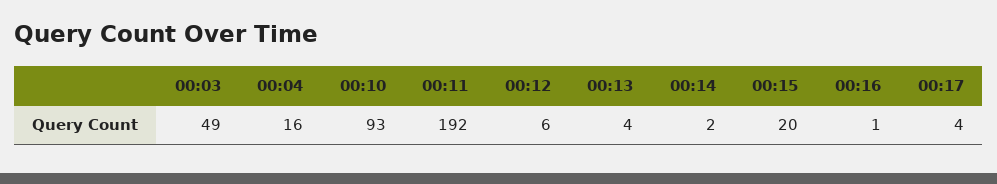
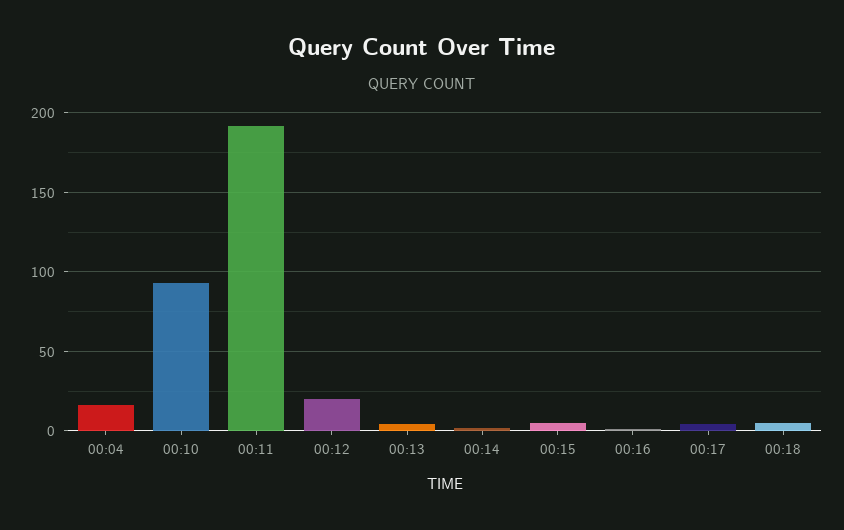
00:03: 49 -> none
00:12: 6 -> 20
00:15: 20 -> 5
00:18: none -> 5

